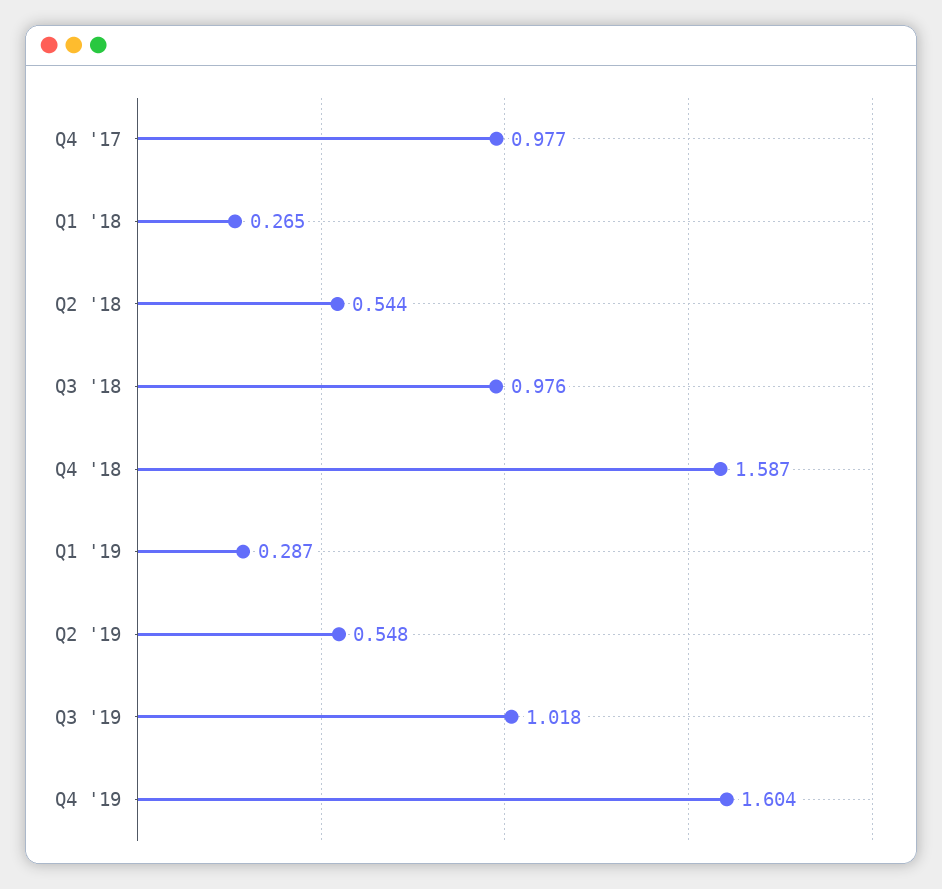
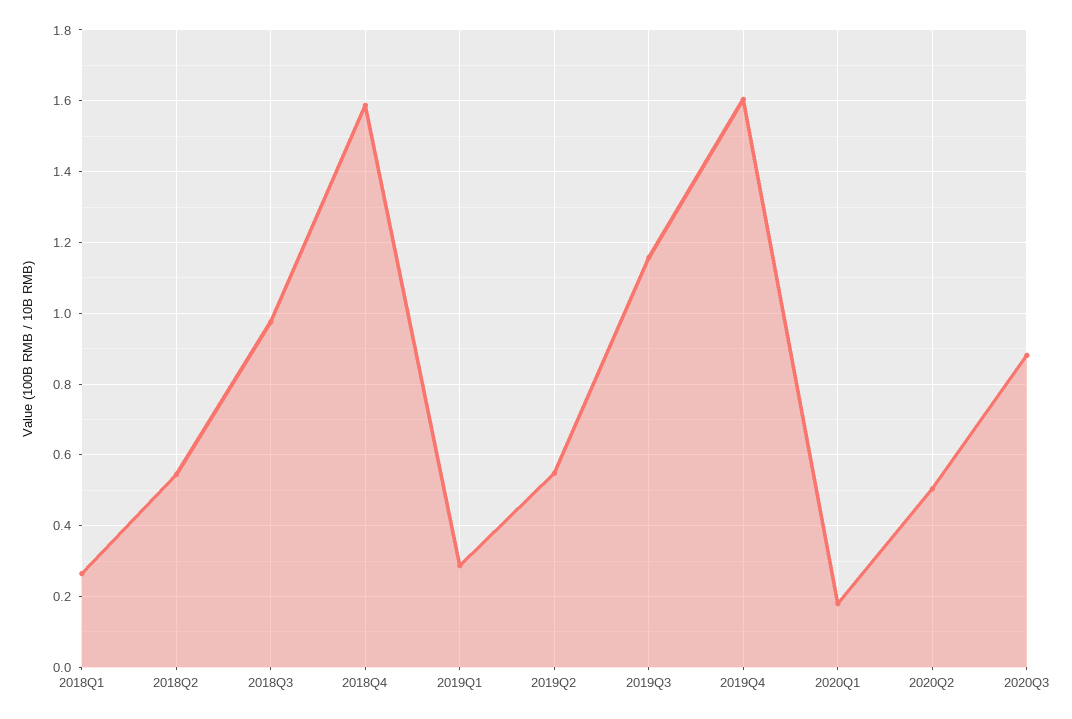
Q4 '17: 0.977 -> none
Q3 '19: 1.018 -> 1.16
2020Q1: none -> 0.18
2020Q2: none -> 0.5
2020Q3: none -> 0.88

